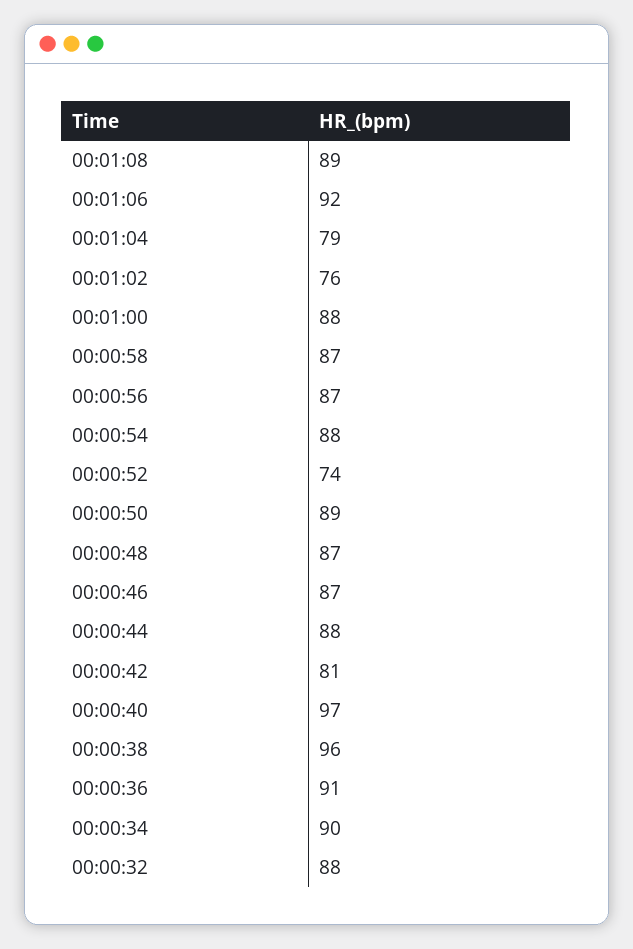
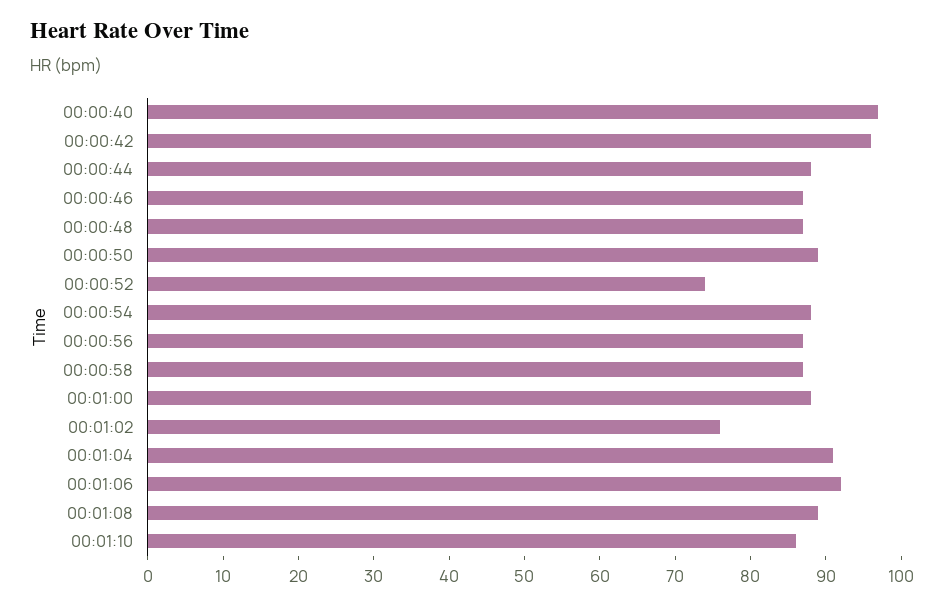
00:01:04: 79 -> 90
00:00:42: 81 -> 95
00:00:38: 96 -> none
00:00:36: 91 -> none
00:00:34: 90 -> none
00:00:32: 88 -> none
00:01:10: none -> 85

